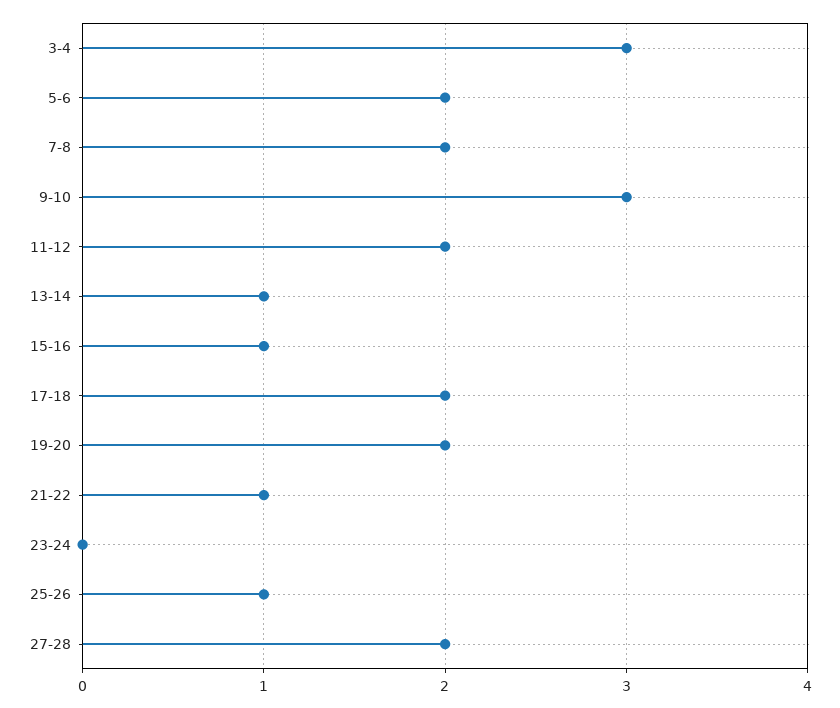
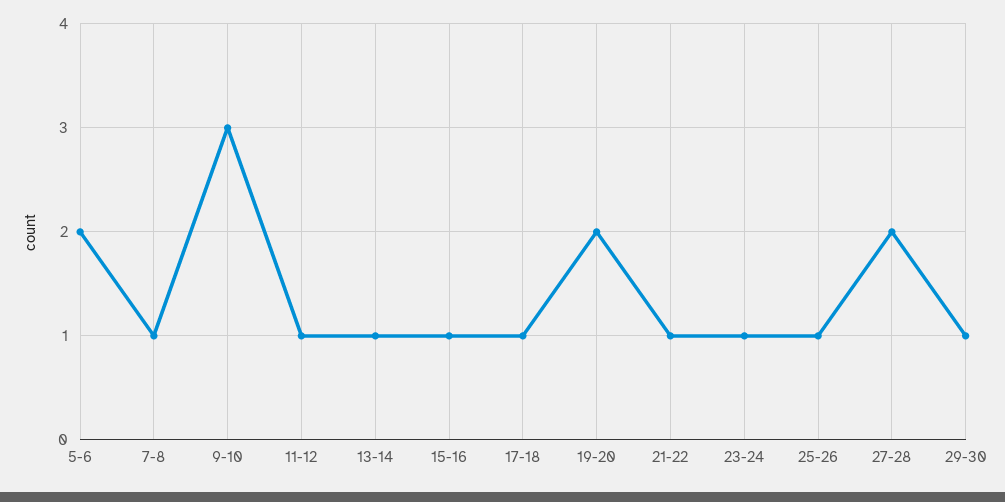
3-4: 3 -> none
7-8: 2 -> 1
11-12: 2 -> 1
17-18: 2 -> 1
23-24: 0 -> 1
29-30: none -> 1

